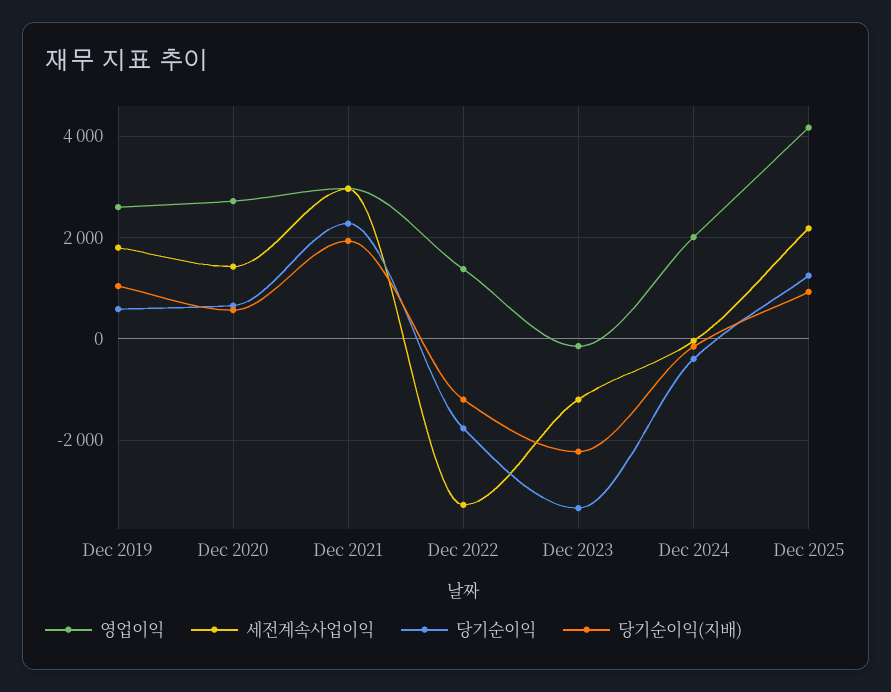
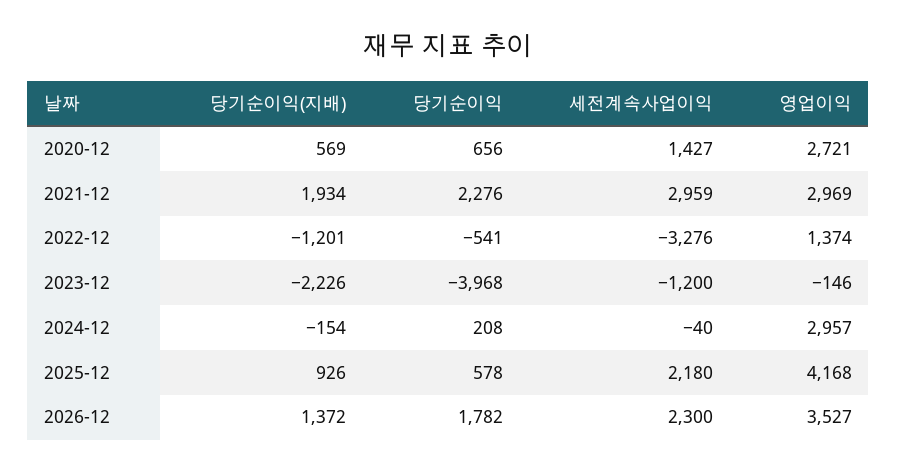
영업이익, Dec 2019: 2600 -> none
세전계속사업이익, Dec 2019: 1800 -> none
당기순이익, Dec 2019: 600 -> none
당기순이익(지배), Dec 2019: 1000 -> none
당기순이익, Dec 2022: -1800 -> -541
당기순이익, Dec 2023: -3400 -> -3968
영업이익, Dec 2024: 2000 -> 2957
당기순이익, Dec 2024: -400 -> 208
당기순이익, Dec 2025: 1200 -> 578
당기순이익(지배), 2026-12: none -> 1372
당기순이익, 2026-12: none -> 1782
세전계속사업이익, 2026-12: none -> 2300
영업이익, 2026-12: none -> 3527

